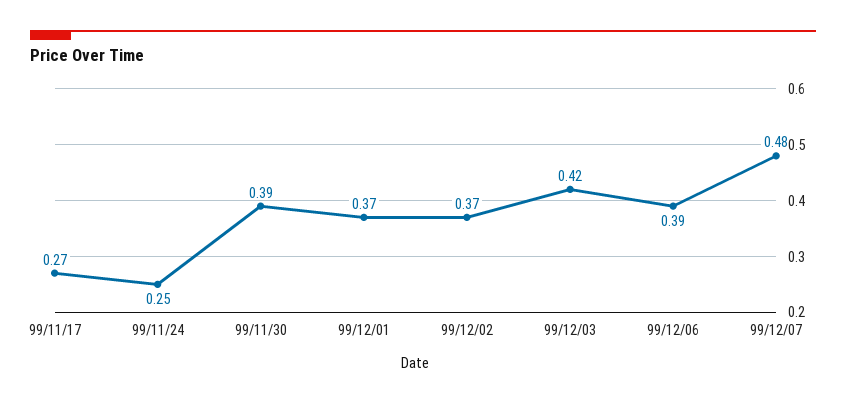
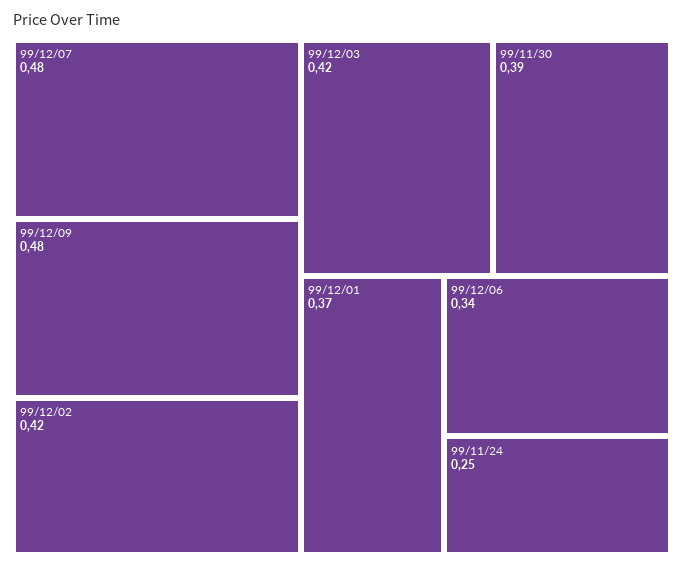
99/11/17: 0.27 -> none
99/12/02: 0.37 -> 0.42
99/12/06: 0.39 -> 0.34
99/12/09: none -> 0.48

